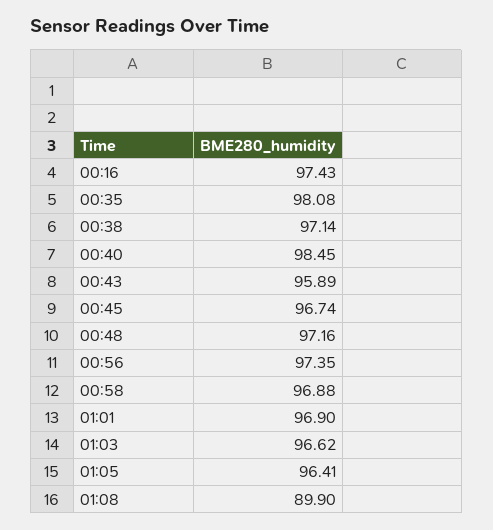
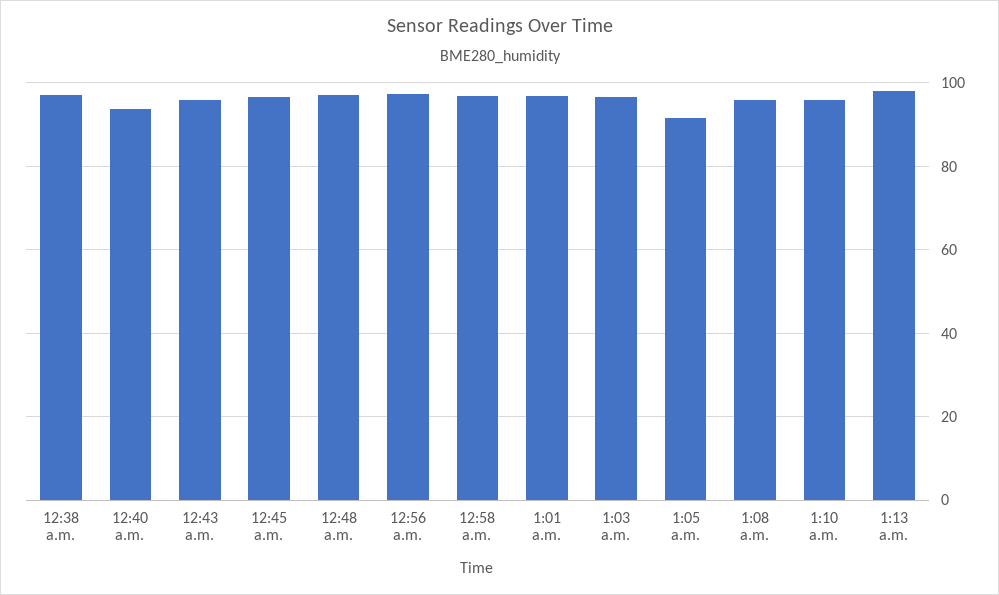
00:16: 97.43 -> none
00:35: 98.08 -> none
00:40: 98.45 -> 94
01:05: 96.41 -> 92
01:08: 89.9 -> 96
1:10 a.m.: none -> 96
1:13 a.m.: none -> 98

